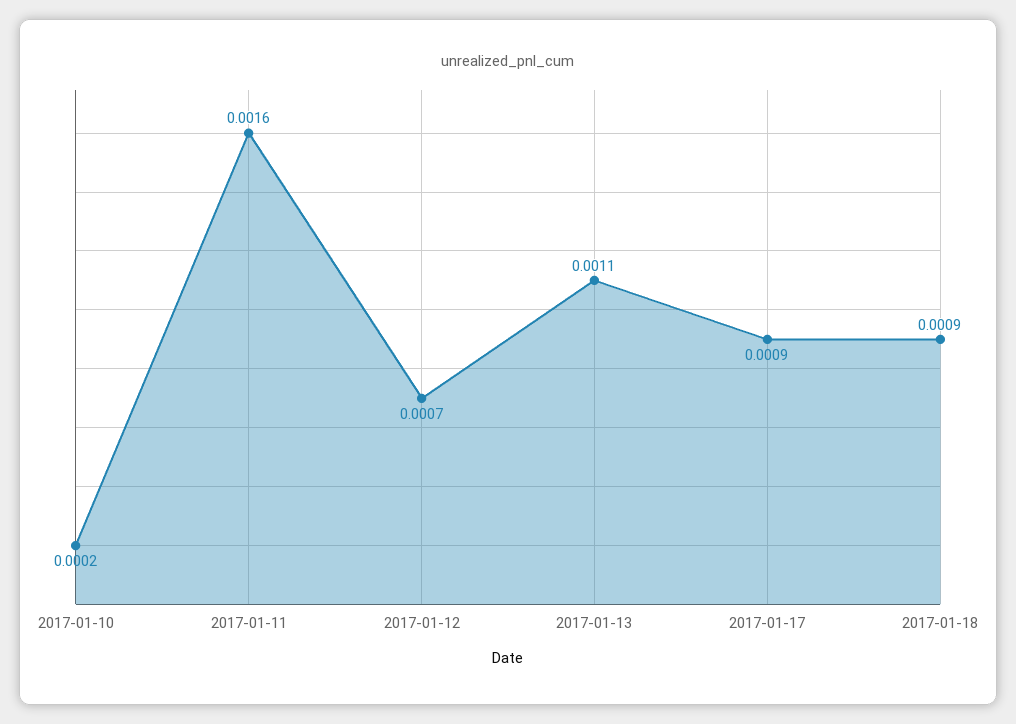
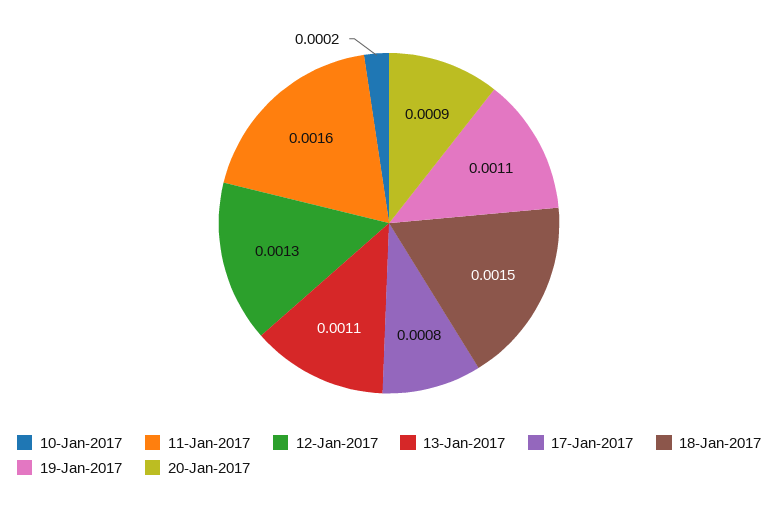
2017-01-12: 0.0007 -> 0.0013
2017-01-17: 0.0009 -> 0.0008
2017-01-18: 0.0009 -> 0.0015
19-Jan-2017: none -> 0.0011
20-Jan-2017: none -> 0.0009

